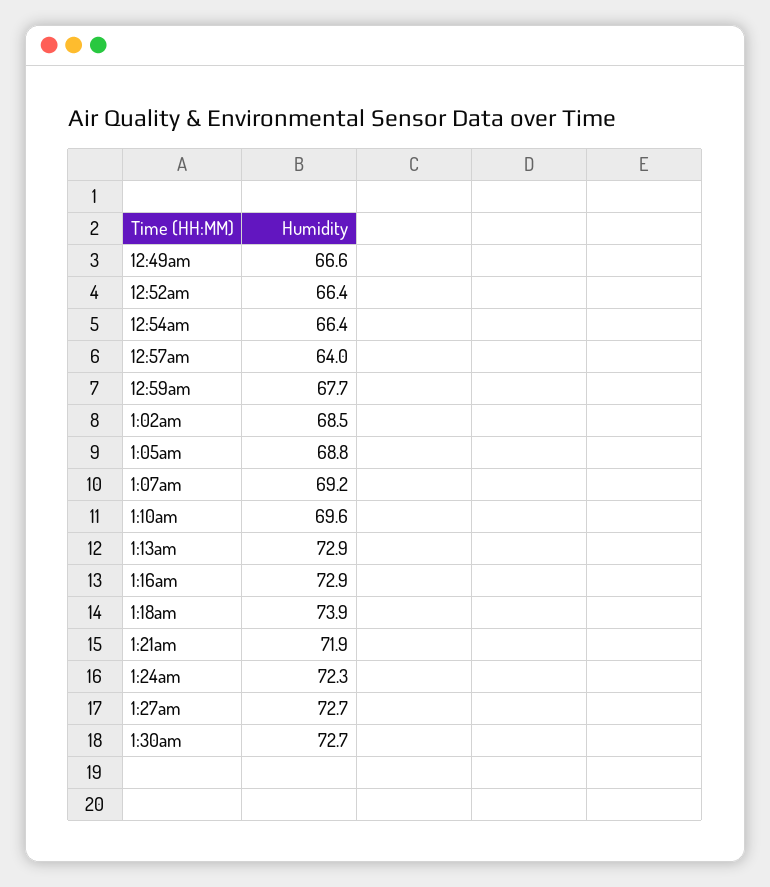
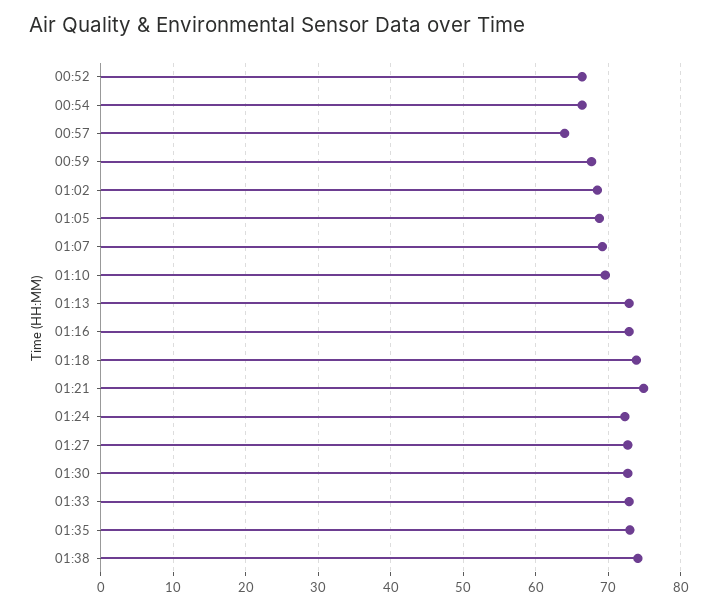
12:49am: 66.6 -> none
1:21am: 71.9 -> 75
01:33: none -> 73
01:35: none -> 73
01:38: none -> 74

